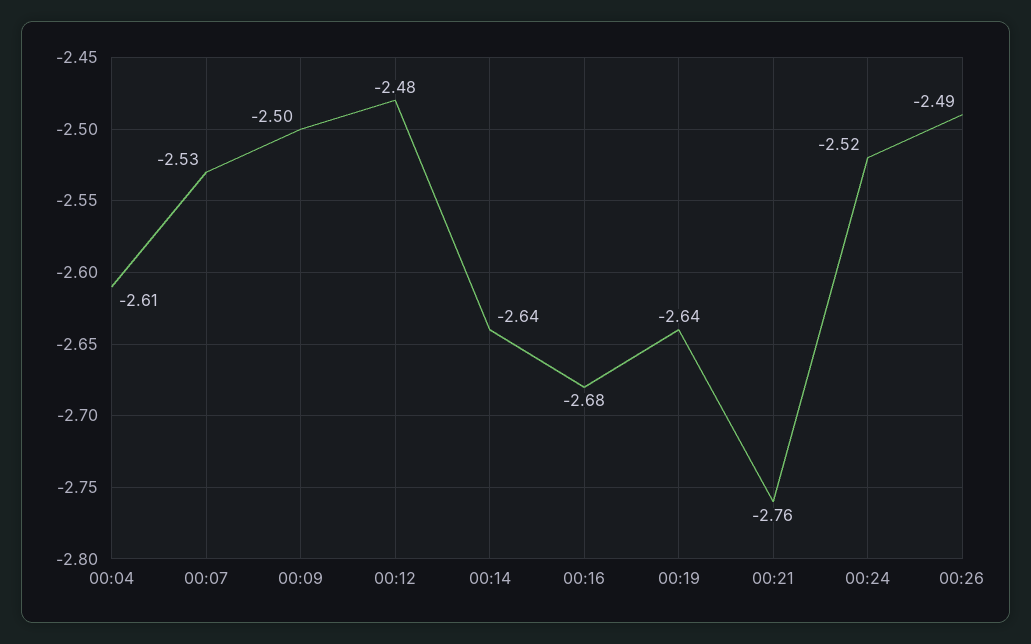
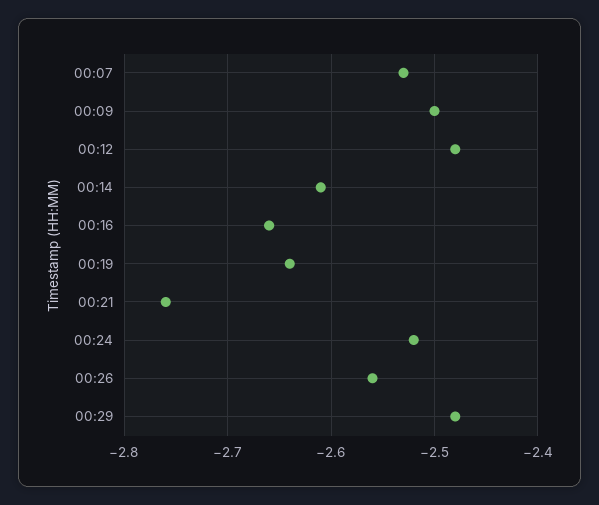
00:04: -2.61 -> none
00:14: -2.64 -> -2.61
00:16: -2.68 -> -2.66
00:26: -2.49 -> -2.56
00:29: none -> -2.48

